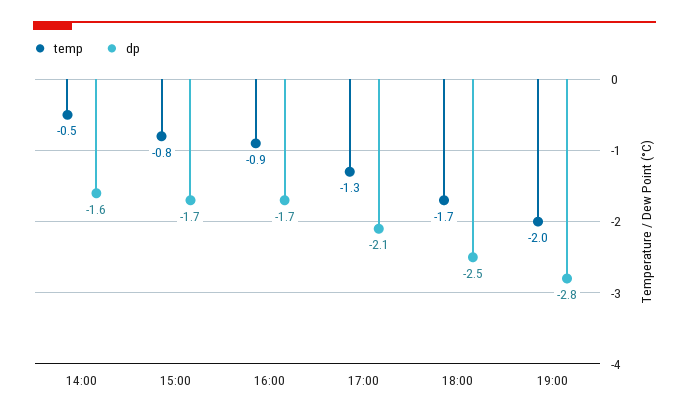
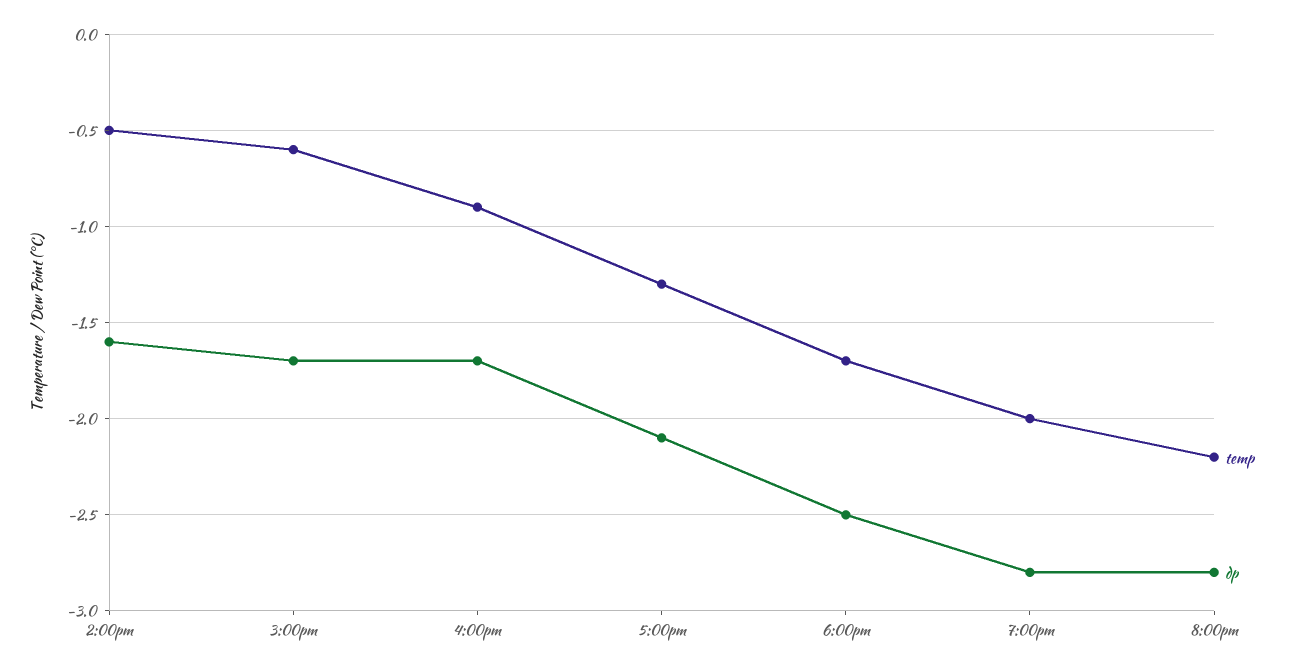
temp, 15:00: -0.8 -> -0.6
temp, 8:00pm: none -> -2.2
dp, 8:00pm: none -> -2.8

